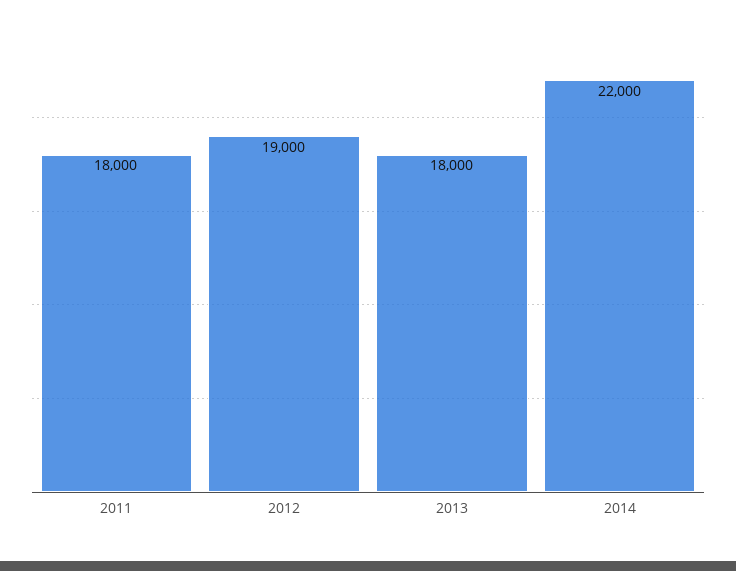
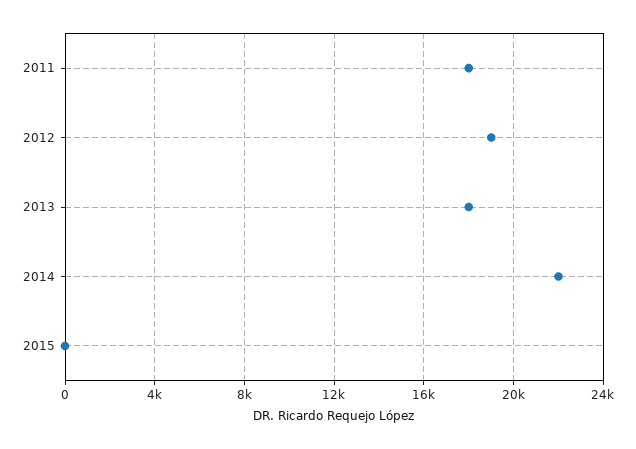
2015: none -> 0

